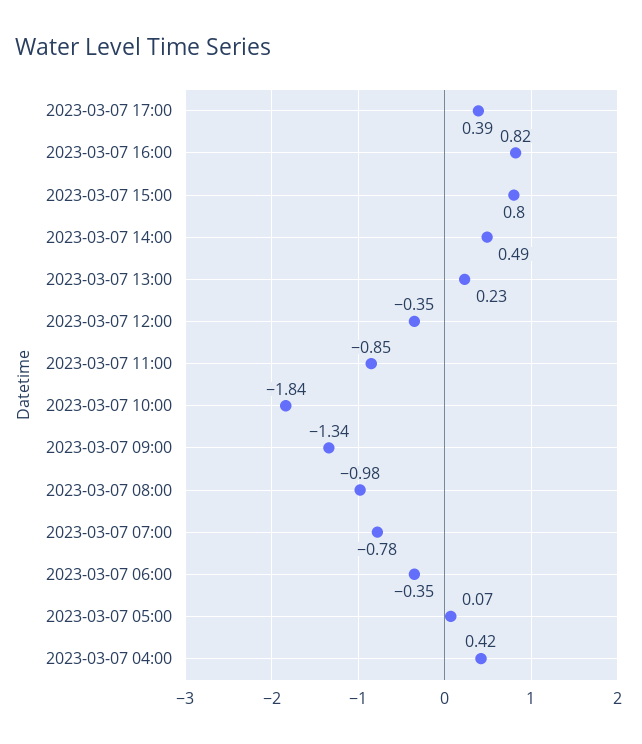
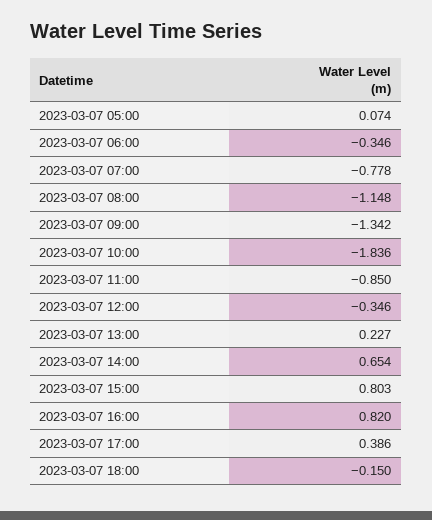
2023-03-07 14:00: 0.49 -> 0.654
2023-03-07 08:00: -0.98 -> -1.148
2023-03-07 04:00: 0.42 -> none
2023-03-07 18:00: none -> -0.15

